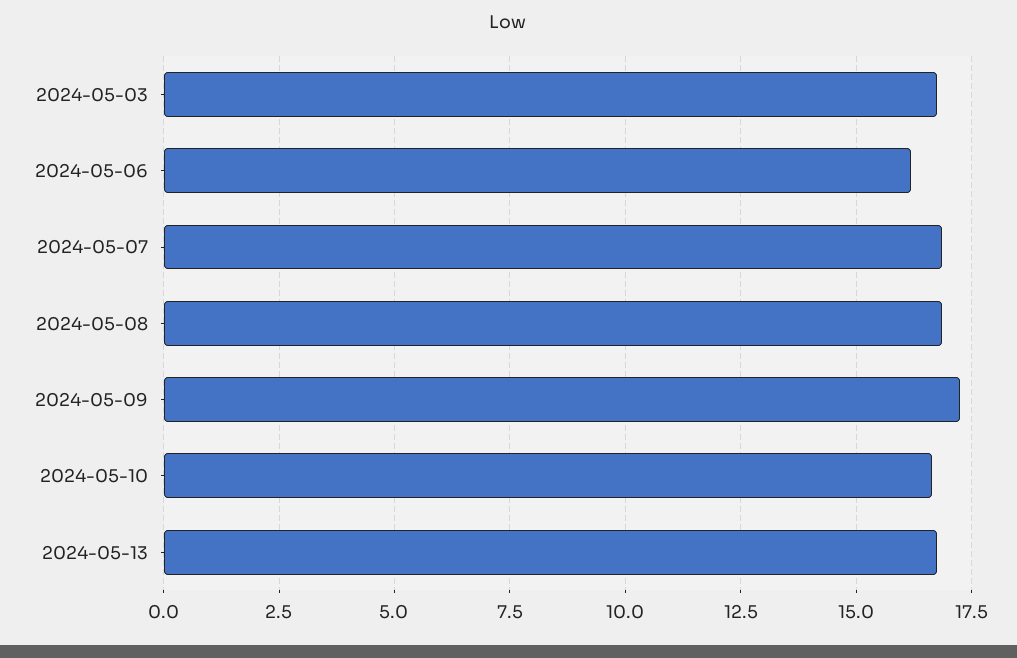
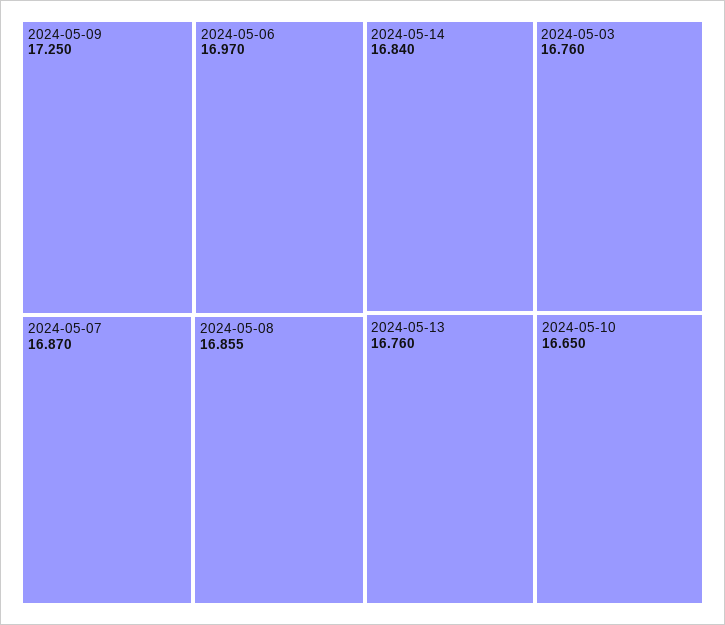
2024-05-06: 16.25 -> 16.97
2024-05-14: none -> 16.84

